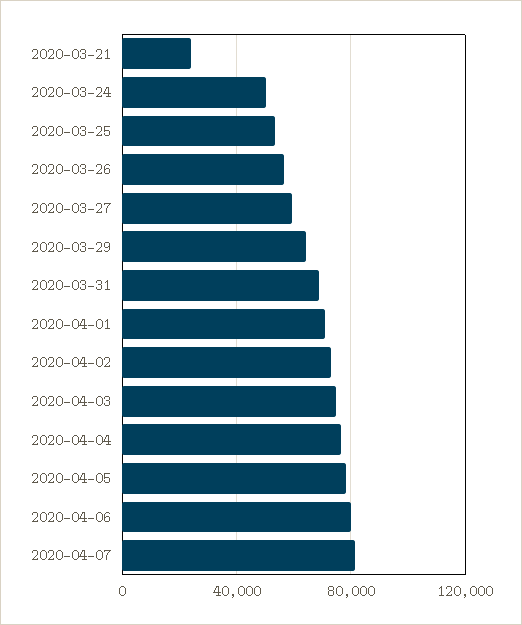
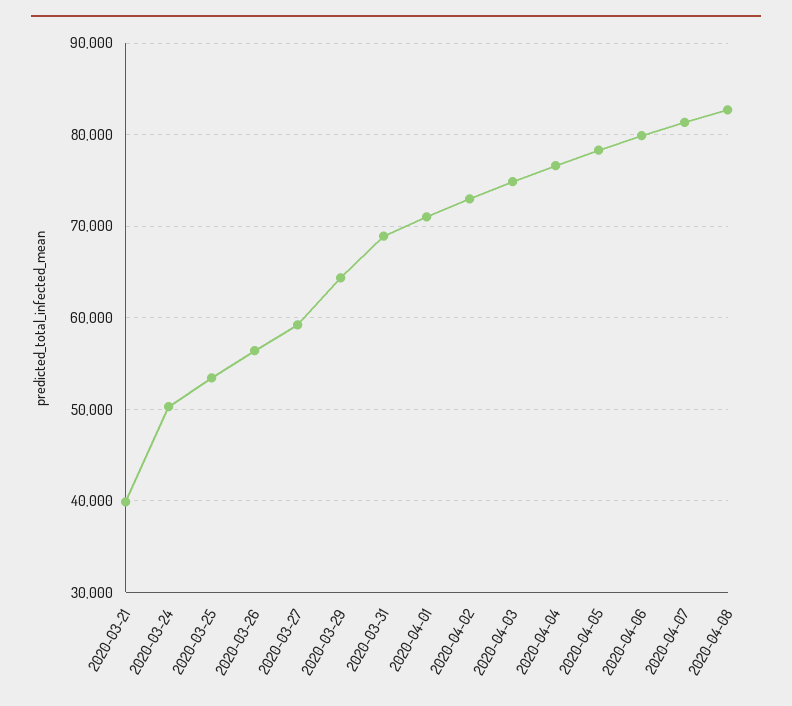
2020-03-21: 25000 -> 40000
2020-04-08: none -> 83000

